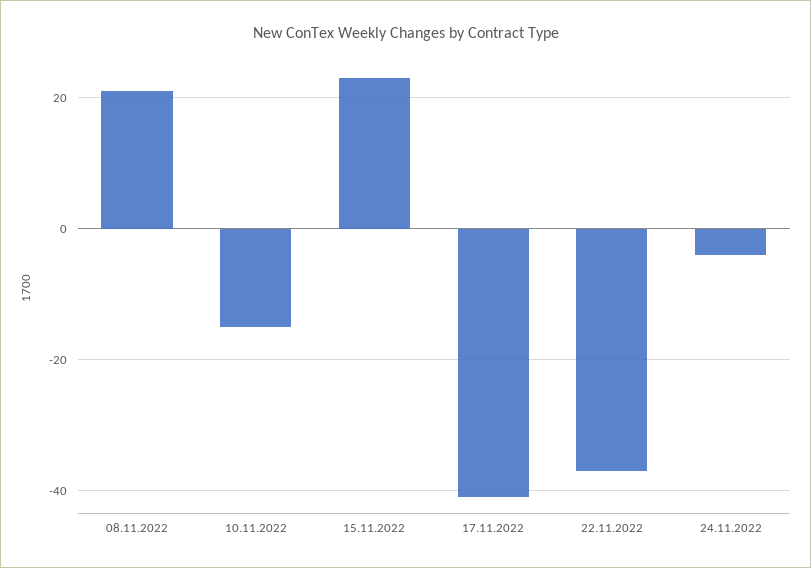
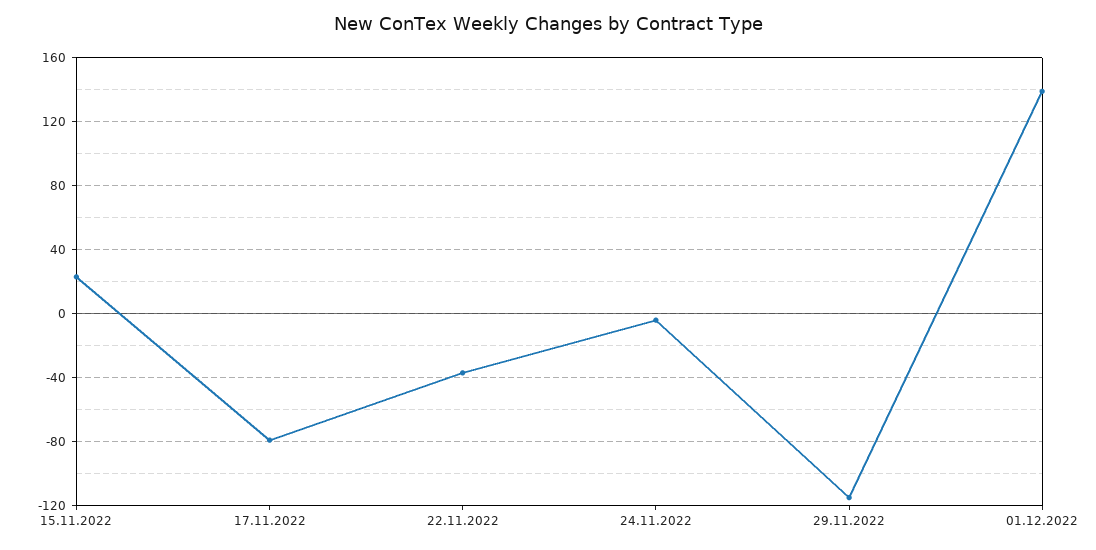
08.11.2022: 20 -> none
10.11.2022: -15 -> none
17.11.2022: -40 -> -80
29.11.2022: none -> -115
01.12.2022: none -> 140

